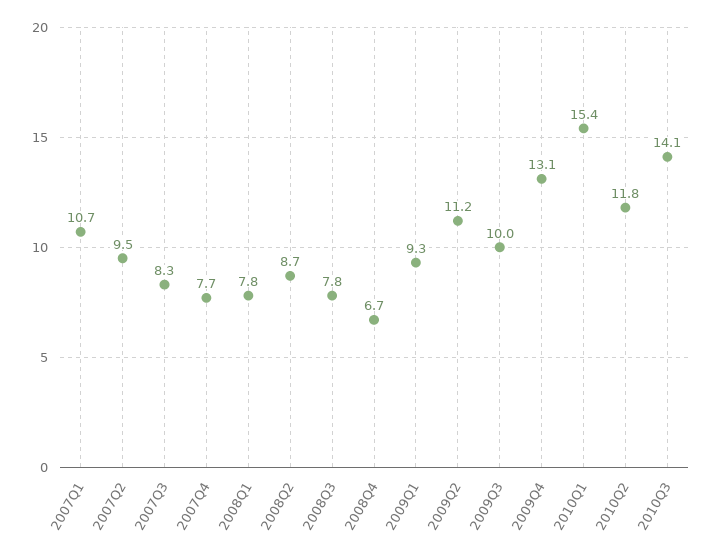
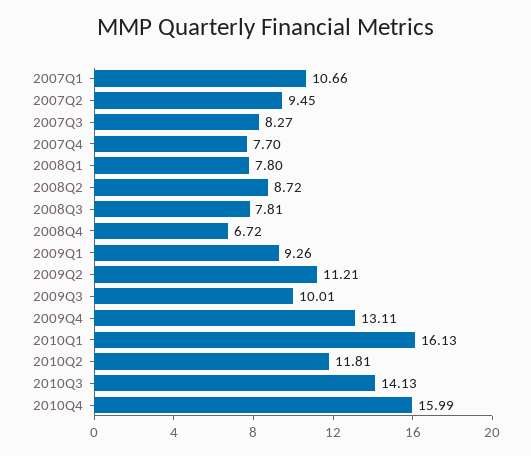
2010Q1: 15.4 -> 16.13
2010Q4: none -> 15.99

